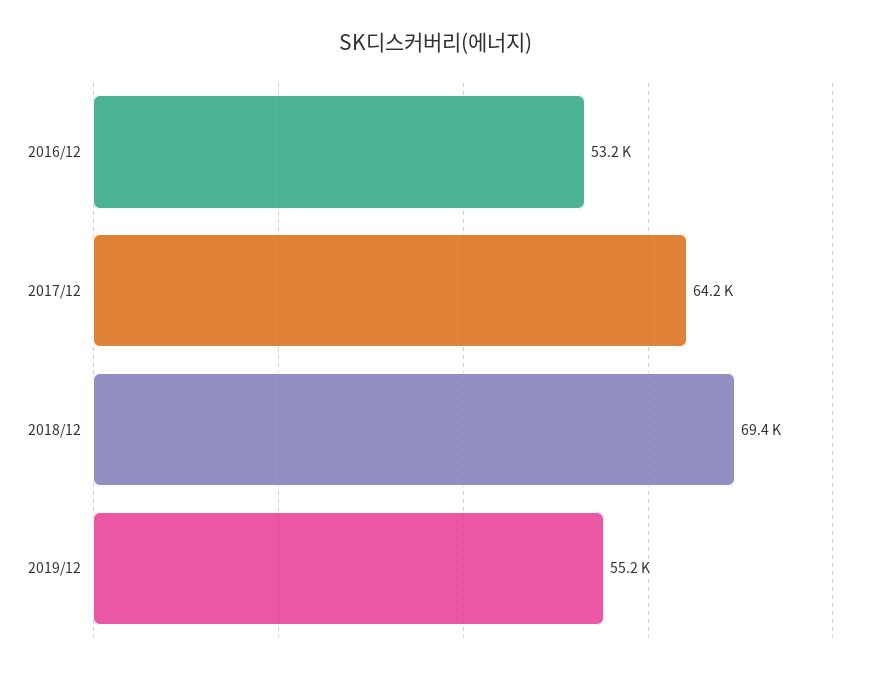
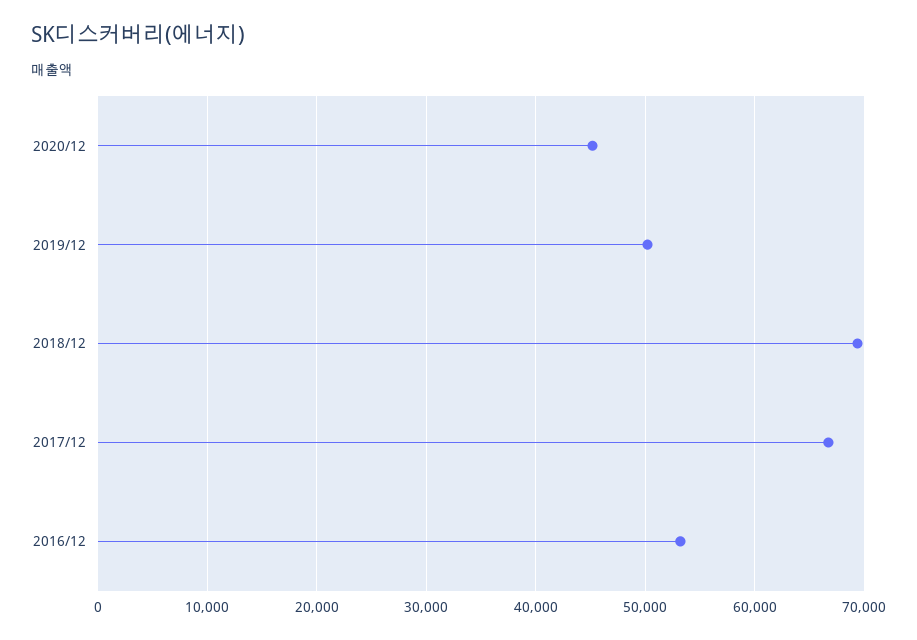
2017/12: 64200 -> 67000
2019/12: 55200 -> 50000
2020/12: none -> 45000

